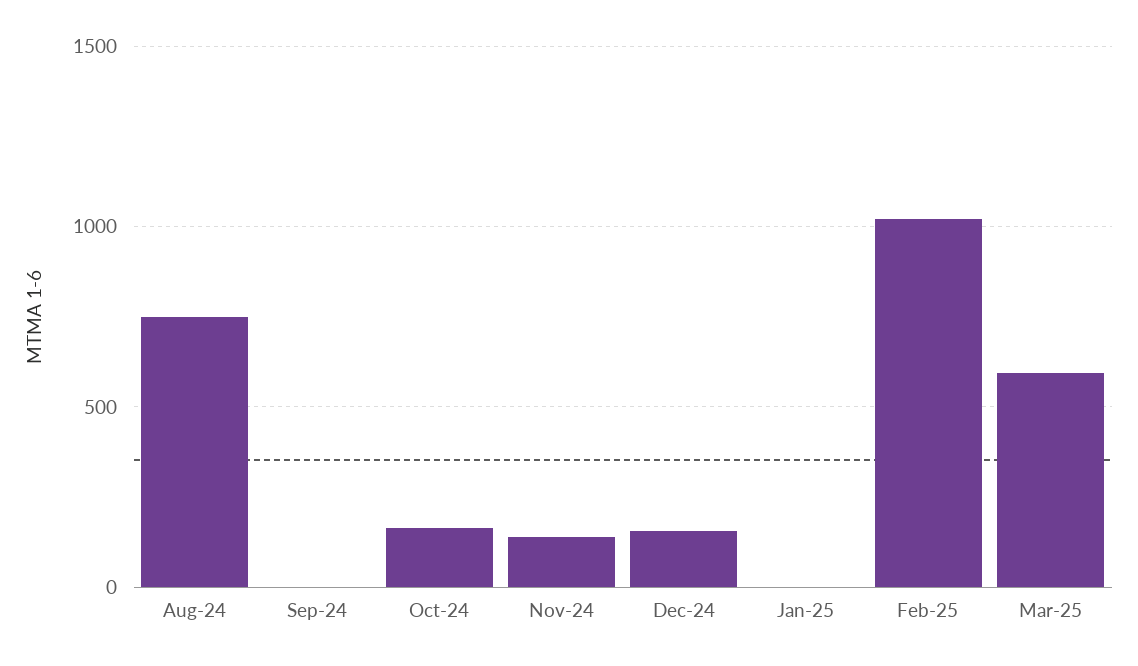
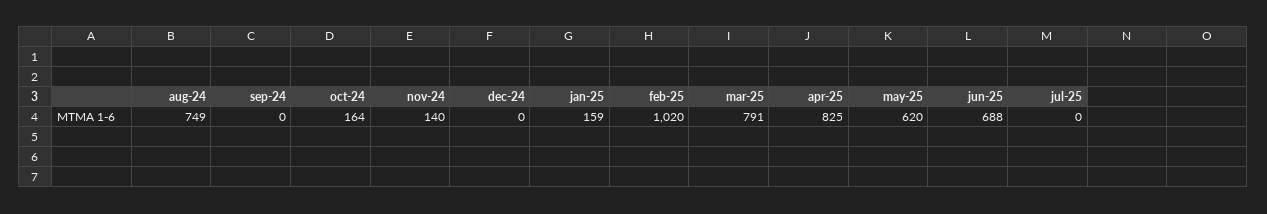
Dec-24: 150 -> 0
Jan-25: 0 -> 159
Mar-25: 600 -> 791
apr-25: none -> 825
may-25: none -> 620
jun-25: none -> 688
jul-25: none -> 0

